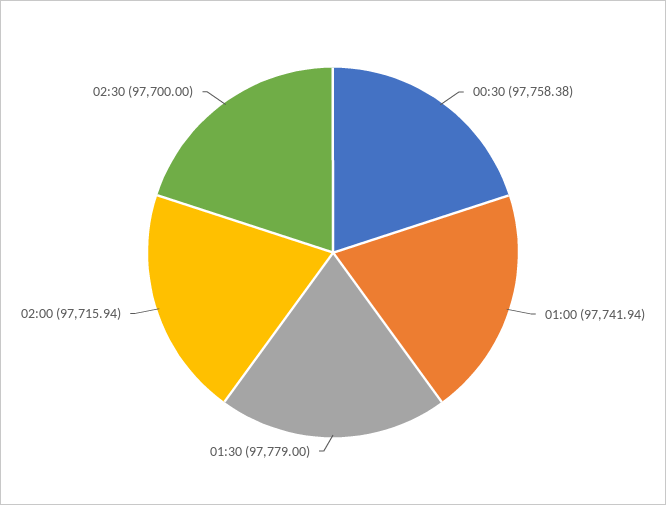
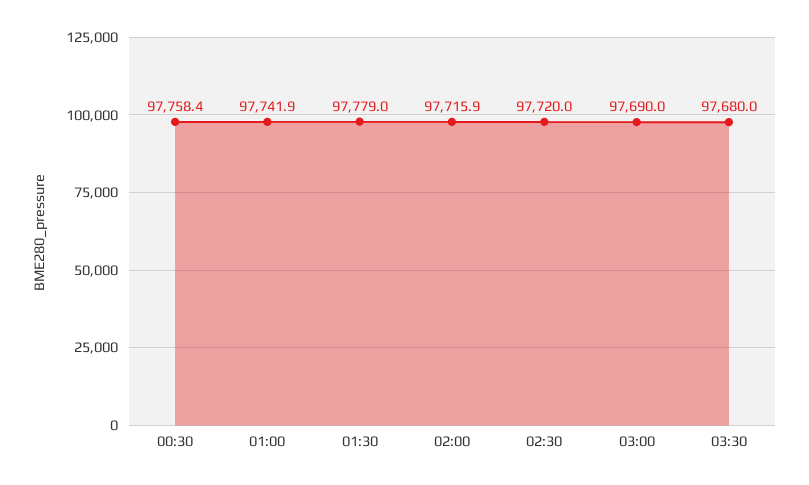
02:30: 97700 -> 97720
03:00: none -> 97690
03:30: none -> 97680

